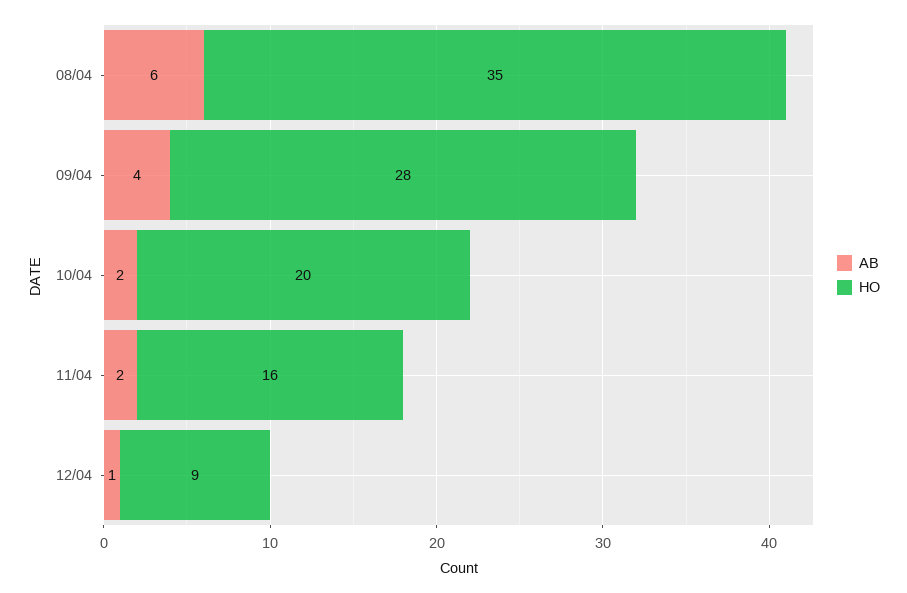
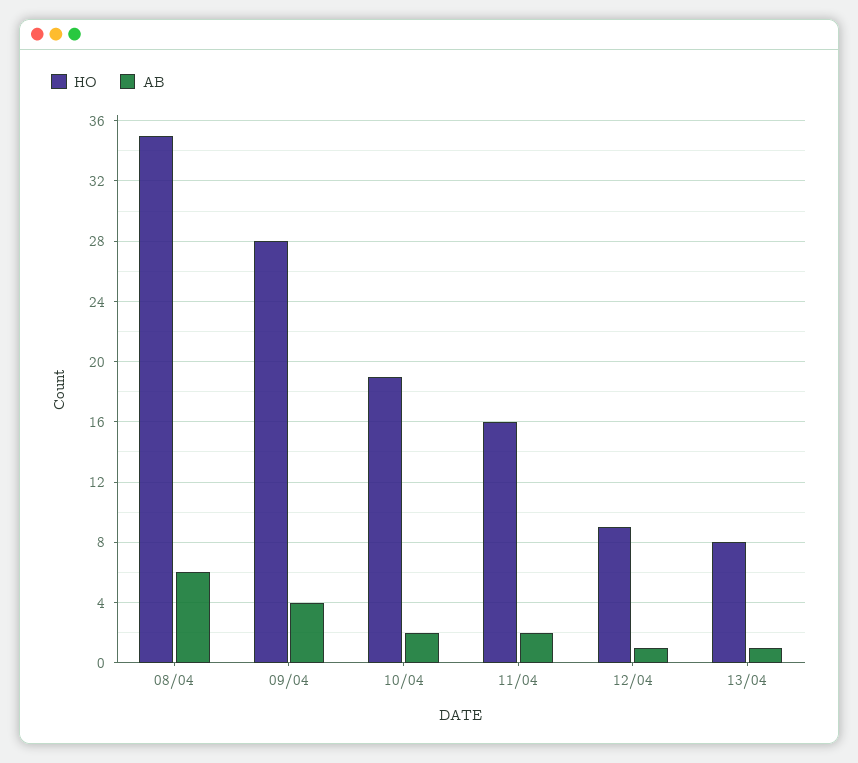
HO, 10/04: 20 -> 19
HO, 13/04: none -> 8
AB, 13/04: none -> 1

